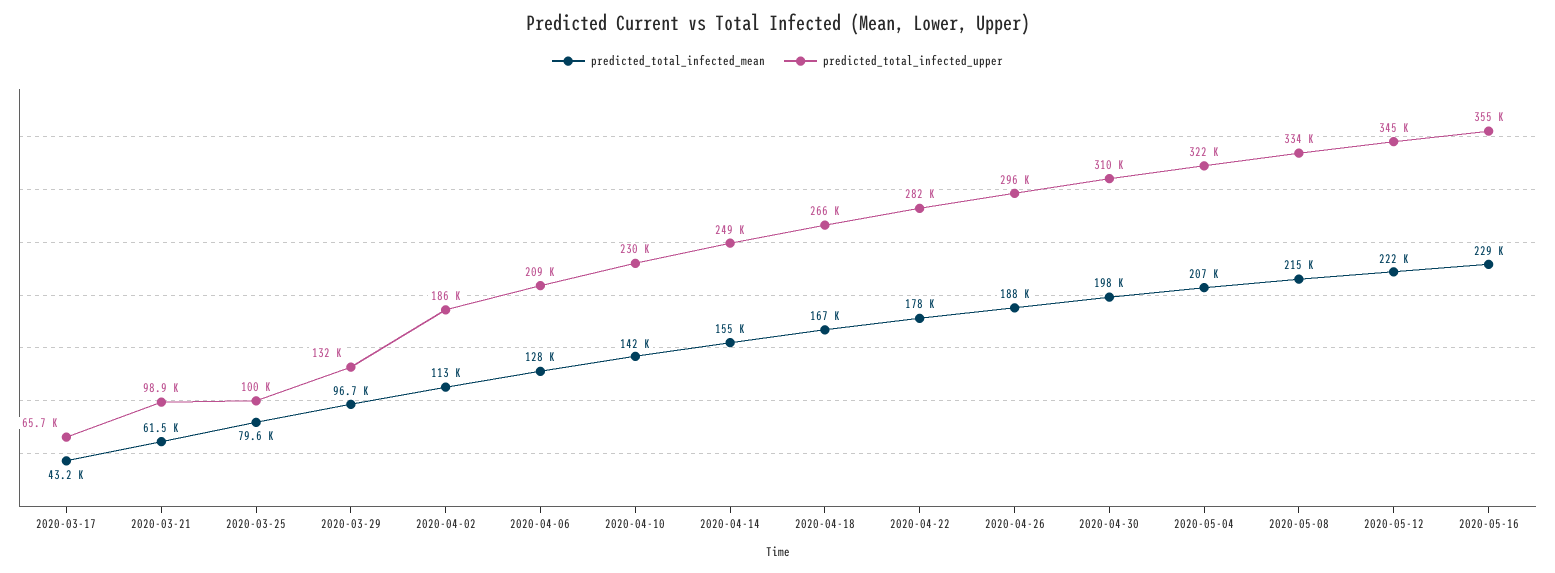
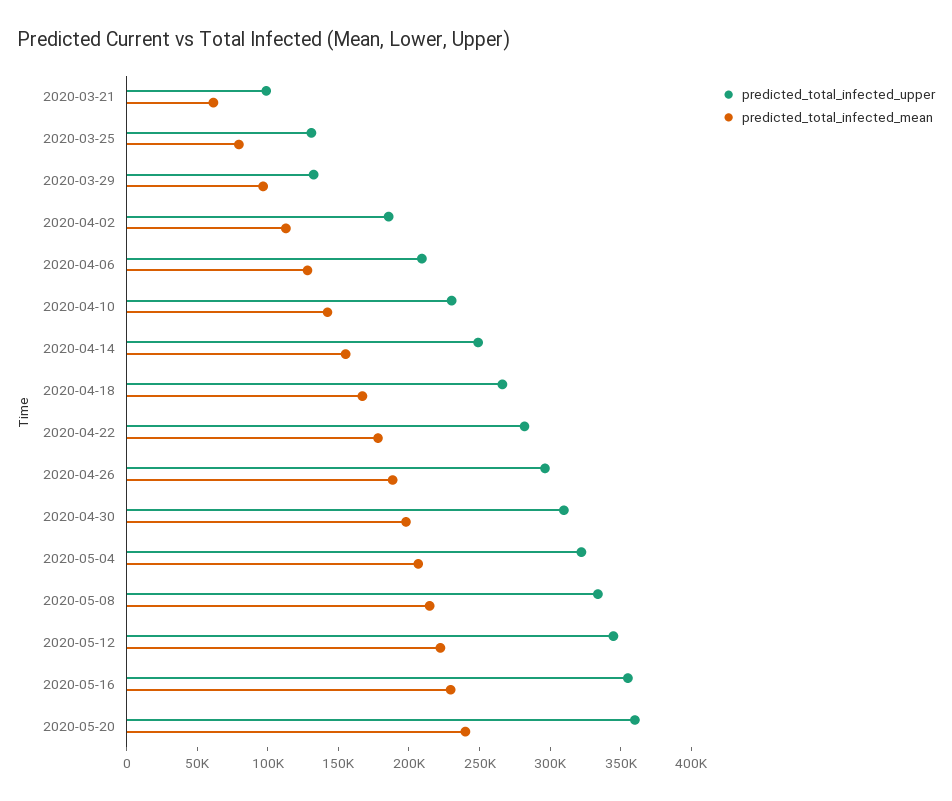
predicted_total_infected_mean, 2020-03-17: 43200 -> none
predicted_total_infected_upper, 2020-03-17: 65700 -> none
predicted_total_infected_upper, 2020-03-25: 100000 -> 130000
predicted_total_infected_upper, 2020-05-20: none -> 360000
predicted_total_infected_mean, 2020-05-20: none -> 240000

